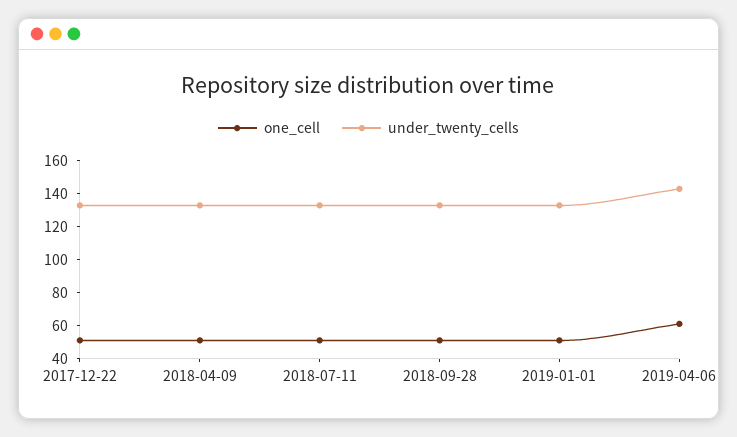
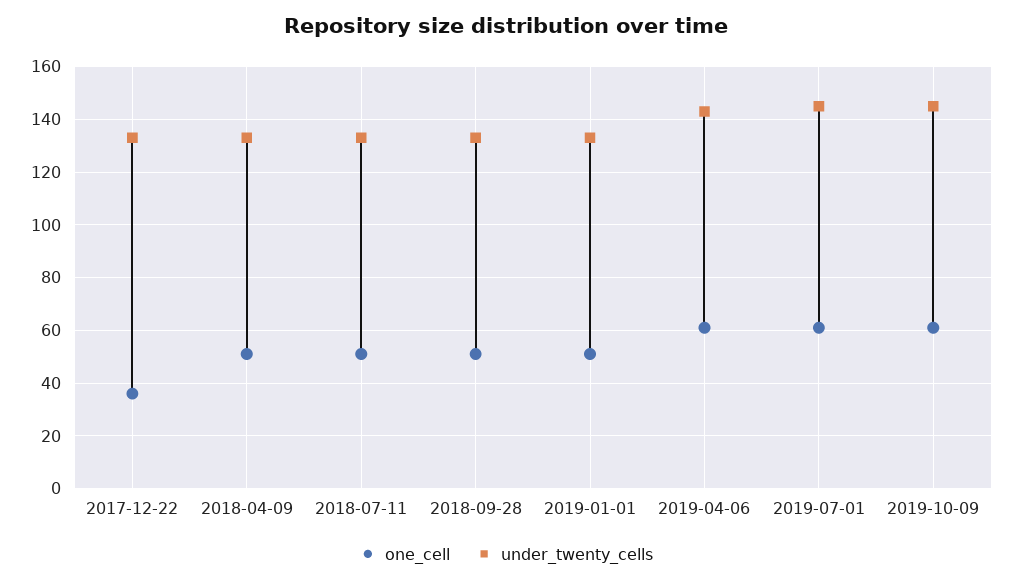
one_cell, 2017-12-22: 50 -> 35
one_cell, 2019-07-01: none -> 60
under_twenty_cells, 2019-07-01: none -> 145
one_cell, 2019-10-09: none -> 60
under_twenty_cells, 2019-10-09: none -> 145

